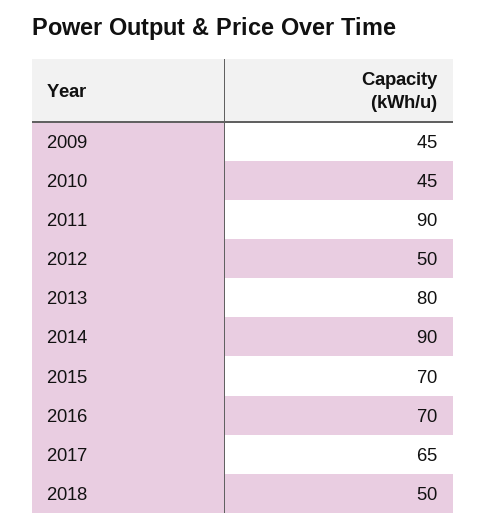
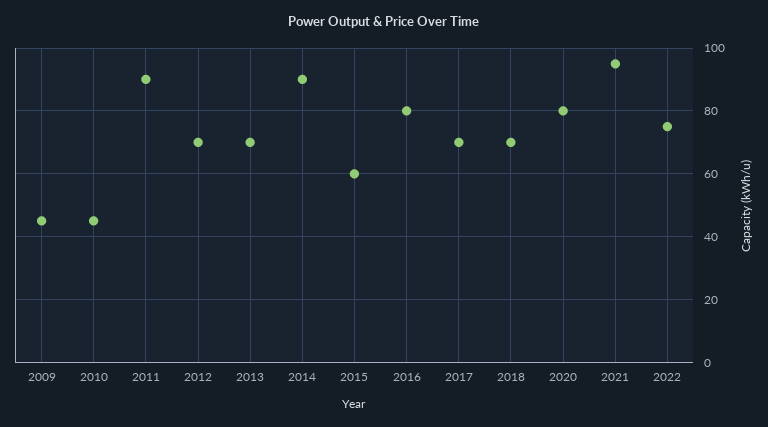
2012: 50 -> 70
2013: 80 -> 70
2015: 70 -> 60
2016: 70 -> 80
2017: 65 -> 70
2018: 50 -> 70
2020: none -> 80
2021: none -> 95
2022: none -> 75

